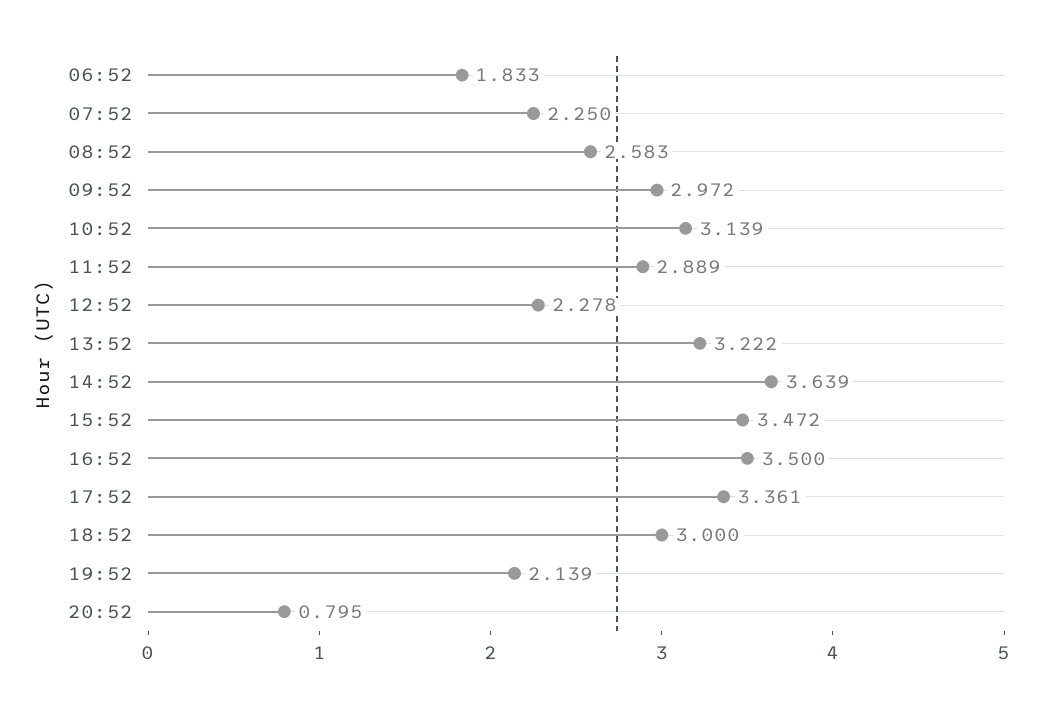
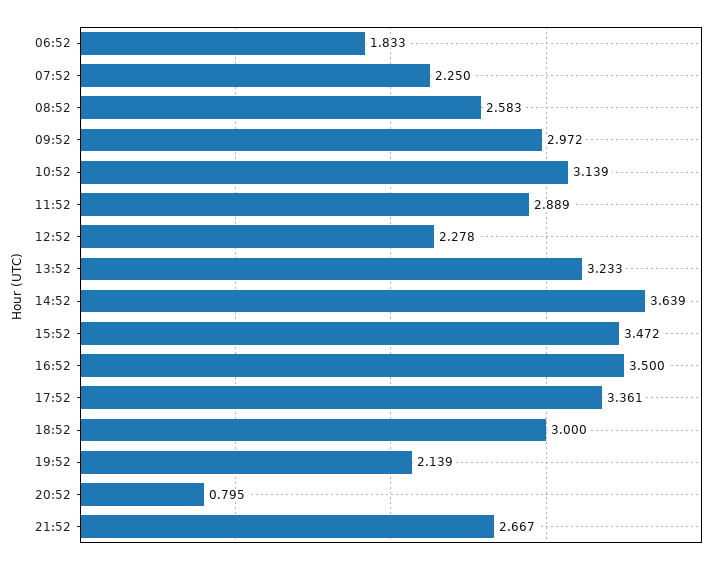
13:52: 3.222 -> 3.233
21:52: none -> 2.667

